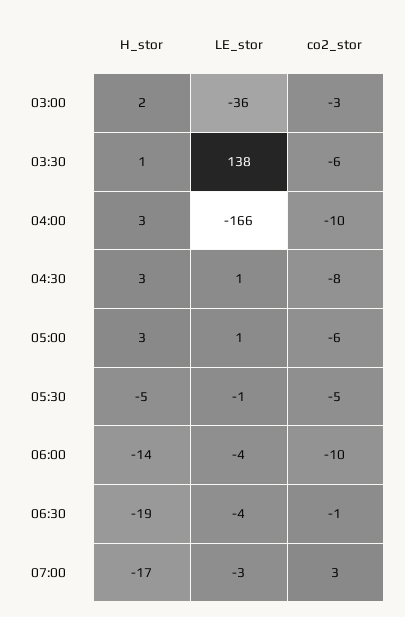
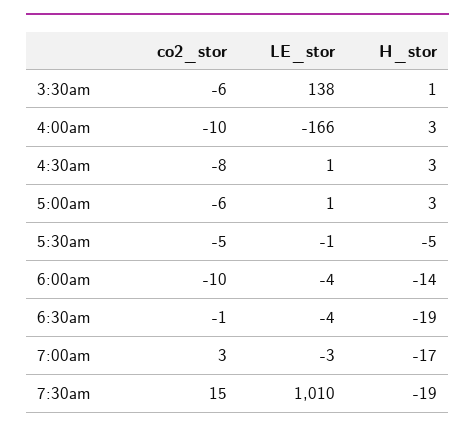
H_stor, 03:00: 2 -> none
LE_stor, 03:00: -36 -> none
co2_stor, 03:00: -3 -> none
co2_stor, 7:30am: none -> 15
LE_stor, 7:30am: none -> 1010
H_stor, 7:30am: none -> -19

